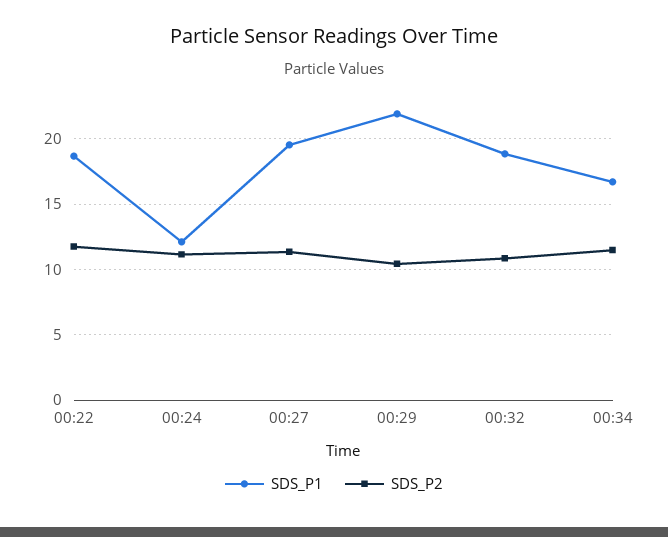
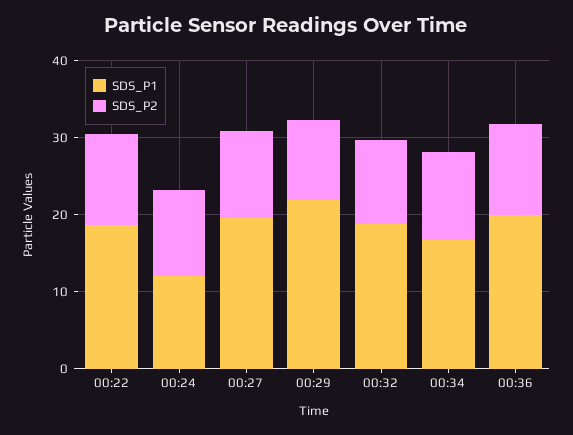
SDS_P1, 00:36: none -> 20
SDS_P2, 00:36: none -> 12

